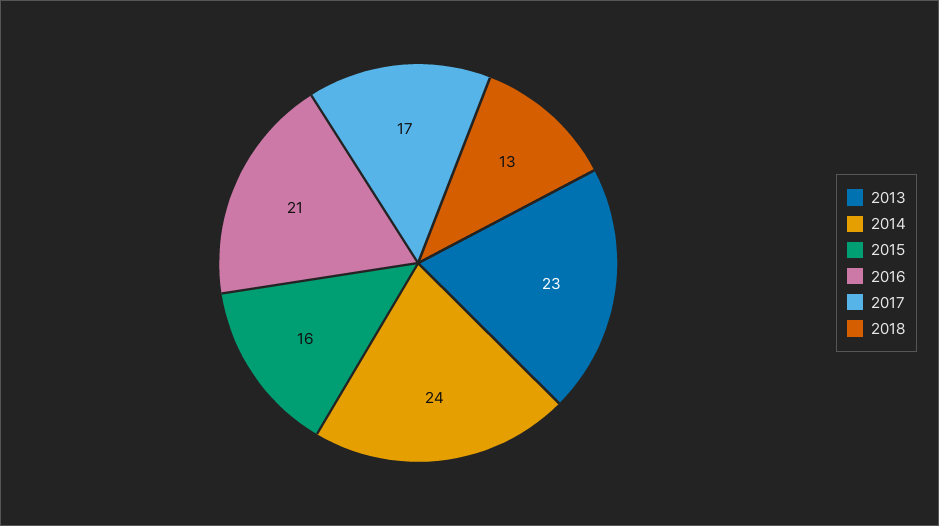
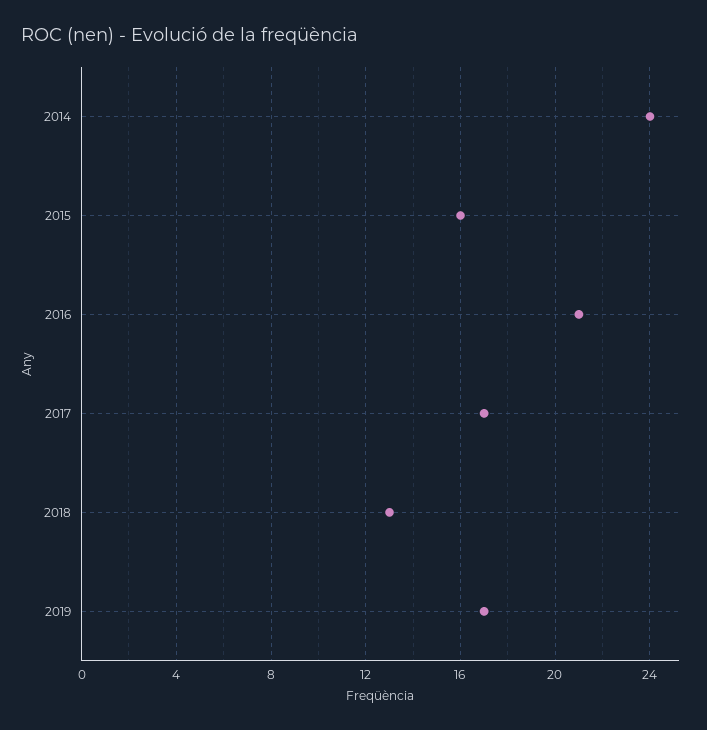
2013: 23 -> none
2019: none -> 17

